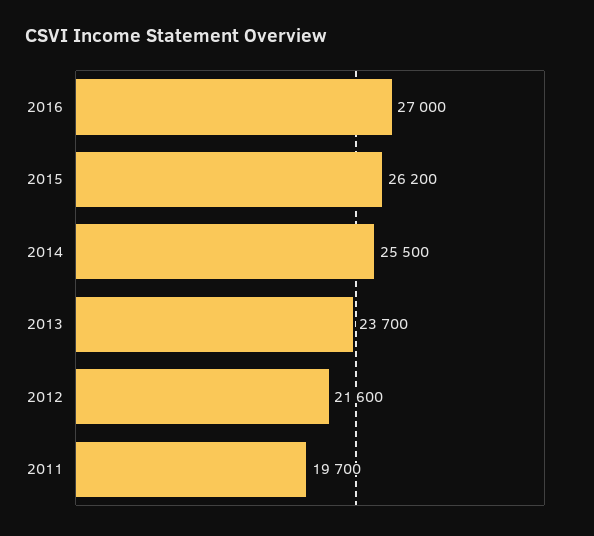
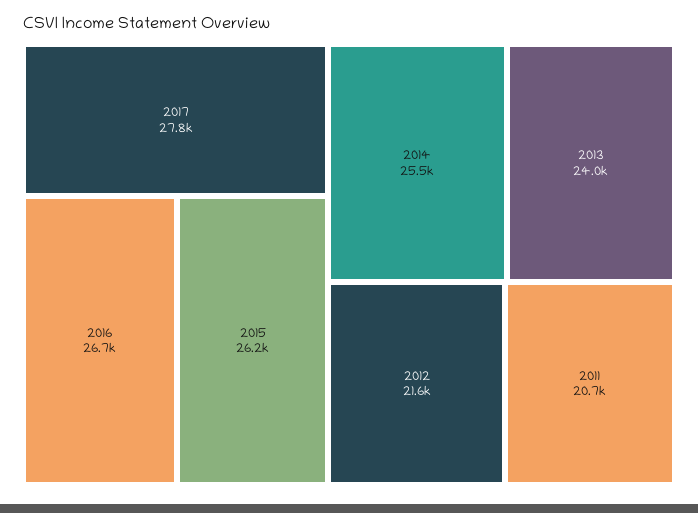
2016: 27000 -> 26700
2013: 23700 -> 24000
2011: 19700 -> 20700
2017: none -> 27800

